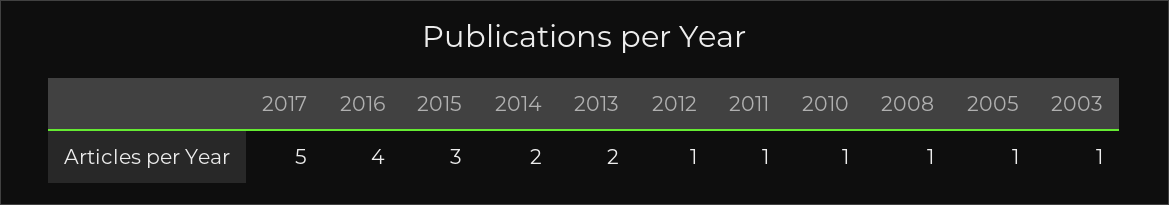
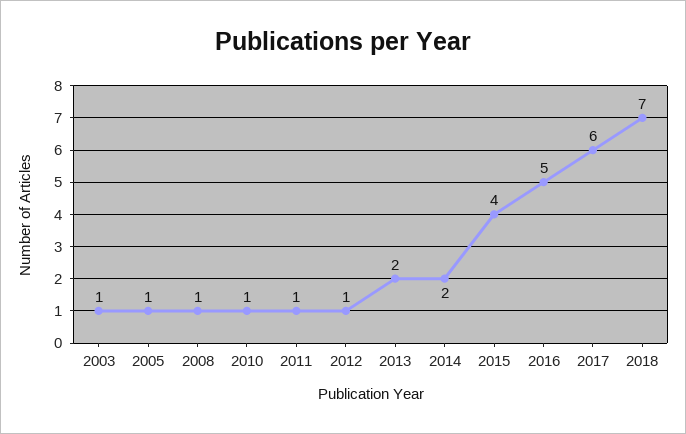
2017: 5 -> 6
2016: 4 -> 5
2015: 3 -> 4
2018: none -> 7

